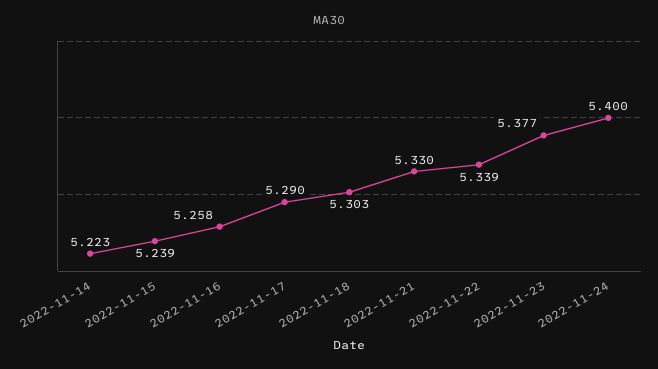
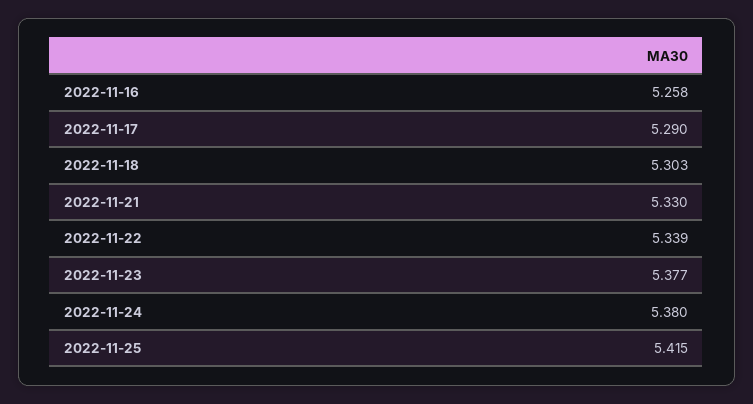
2022-11-14: 5.223 -> none
2022-11-15: 5.239 -> none
2022-11-24: 5.4 -> 5.38
2022-11-25: none -> 5.415

